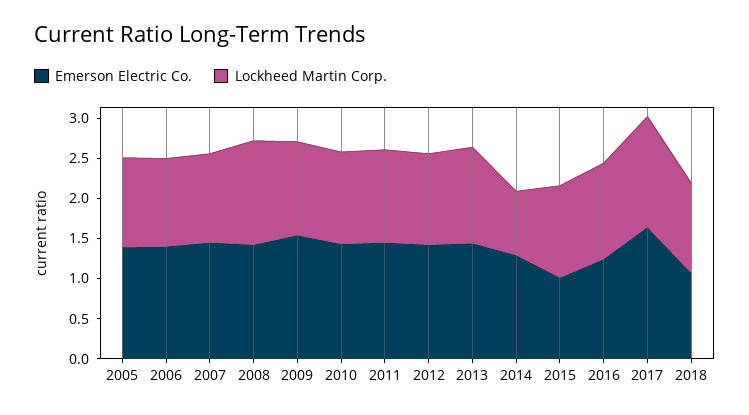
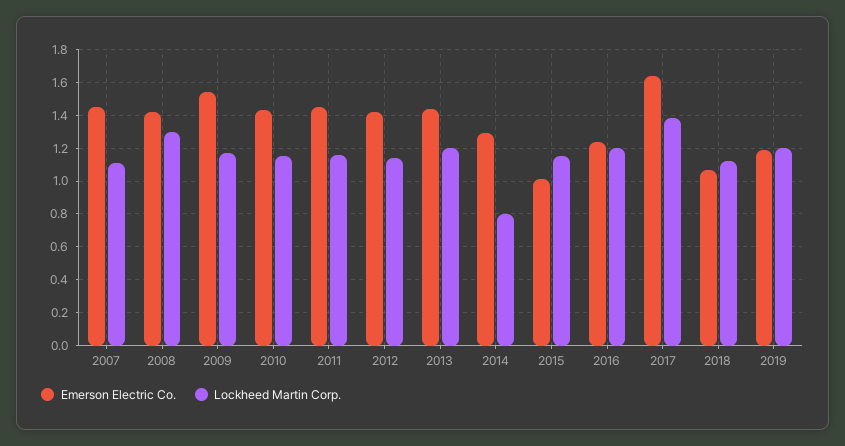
Emerson Electric Co., 2005: 1.4 -> none
Lockheed Martin Corp., 2005: 1.1 -> none
Emerson Electric Co., 2006: 1.4 -> none
Lockheed Martin Corp., 2006: 1.1 -> none
Emerson Electric Co., 2019: none -> 1.2
Lockheed Martin Corp., 2019: none -> 1.2

